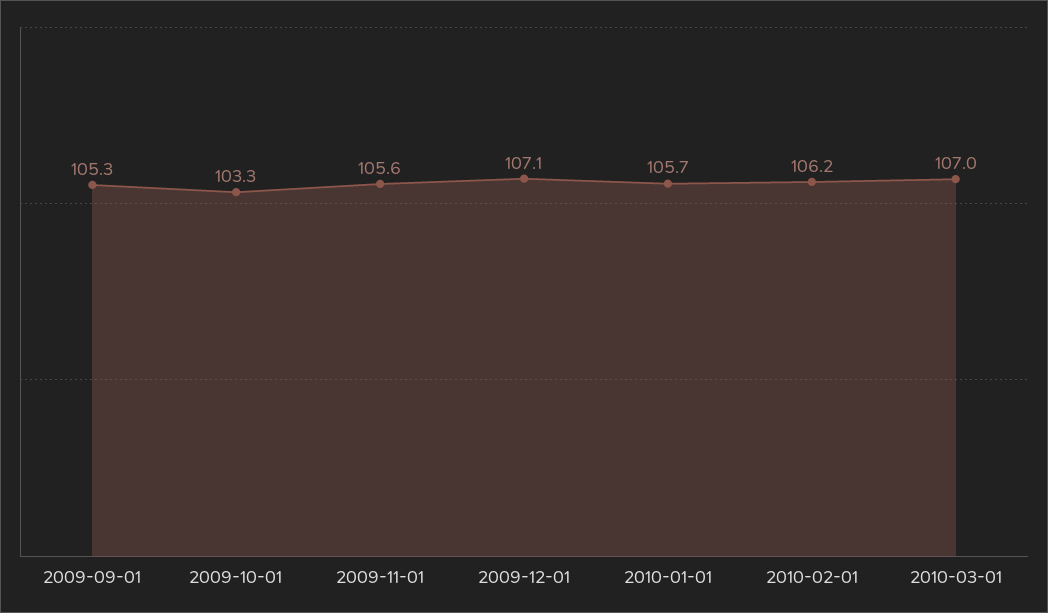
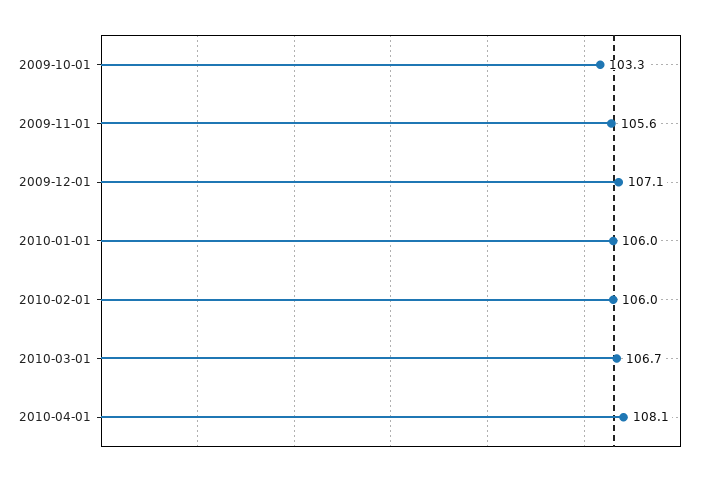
2009-09-01: 105.3 -> none
2010-01-01: 105.7 -> 106
2010-02-01: 106.2 -> 106
2010-03-01: 107 -> 106.7
2010-04-01: none -> 108.1

